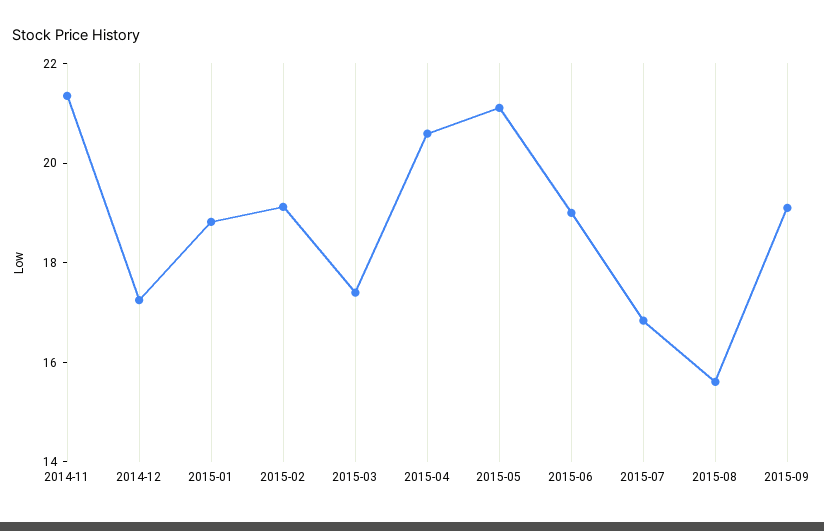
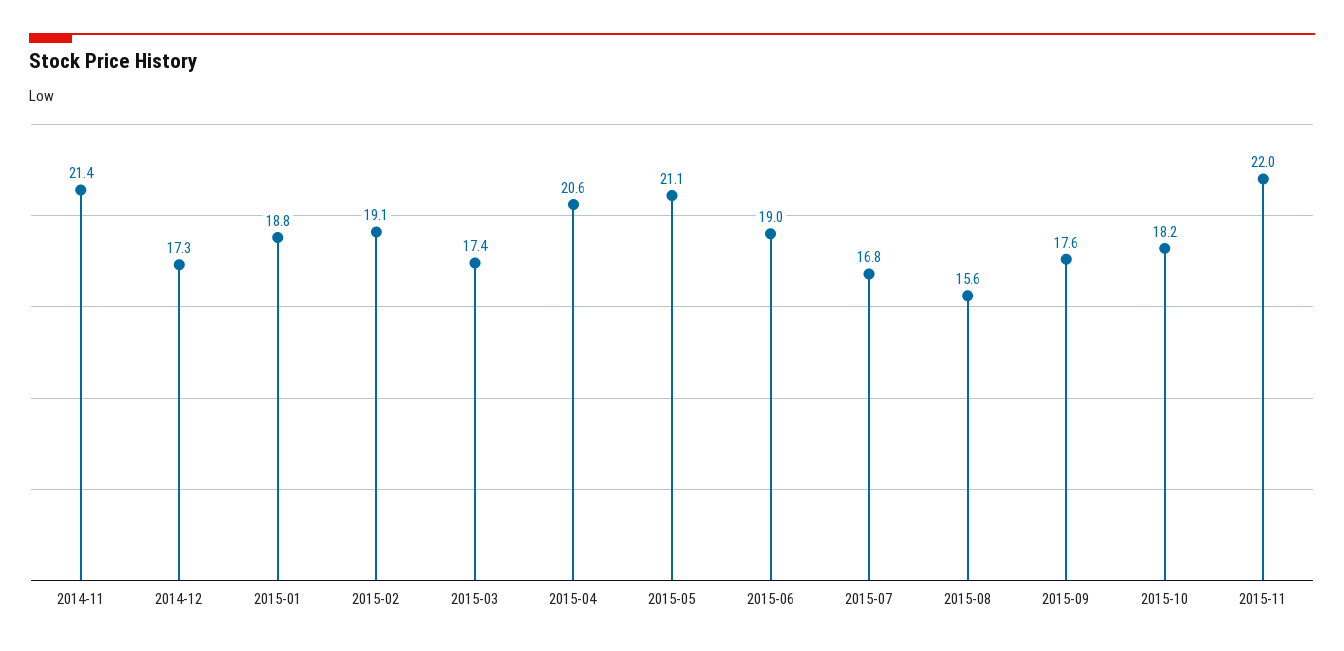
2015-09: 19 -> 17.6
2015-10: none -> 18.2
2015-11: none -> 22

